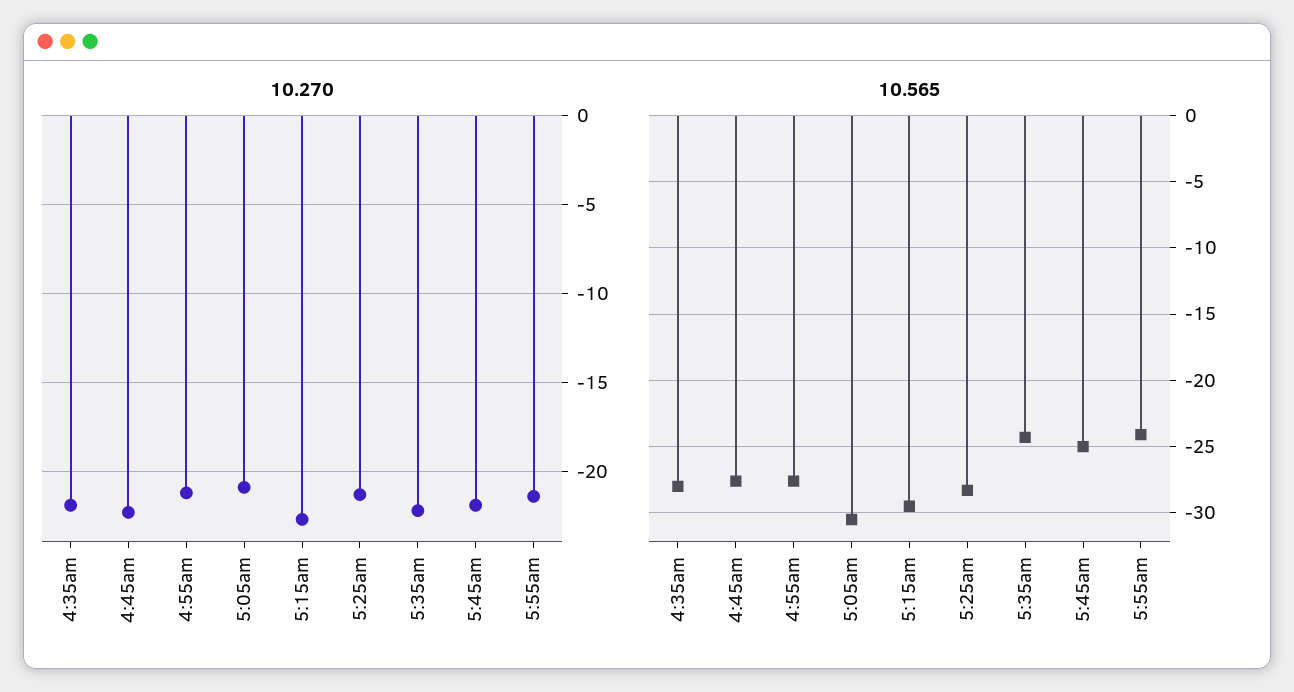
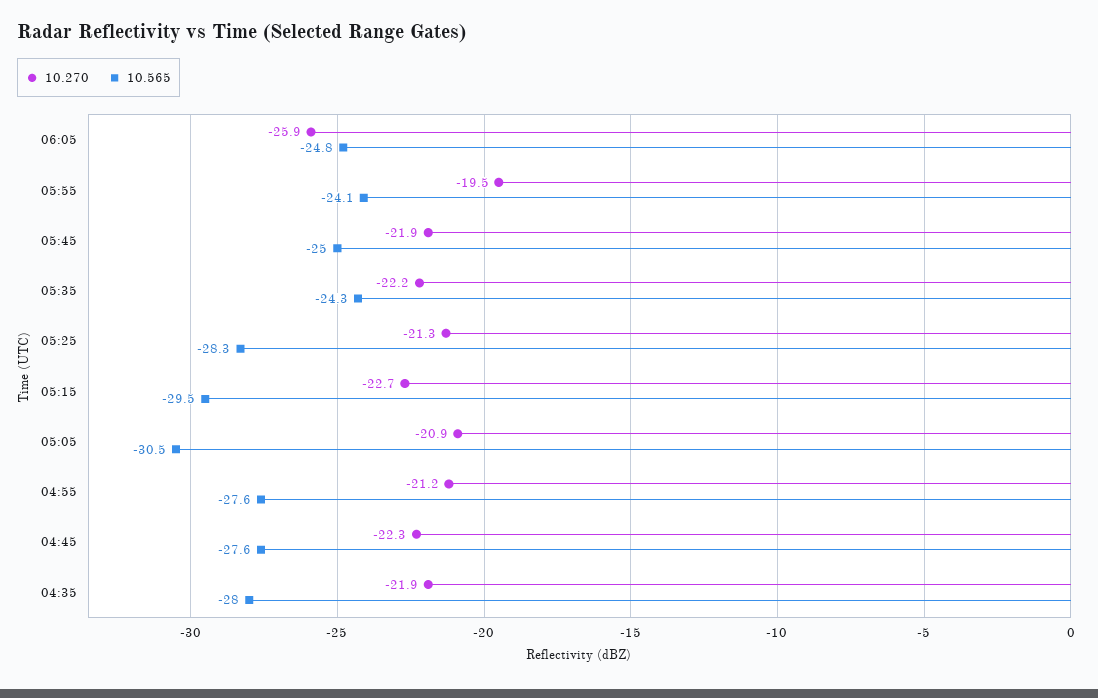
10.270, 5:55am: -21.5 -> -19.5
10.270, 06:05: none -> -25.9
10.565, 06:05: none -> -24.8

